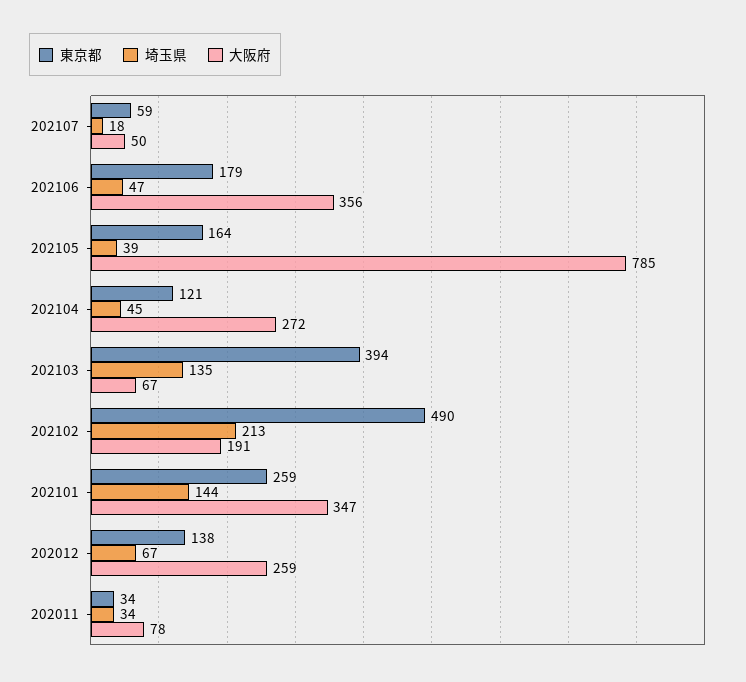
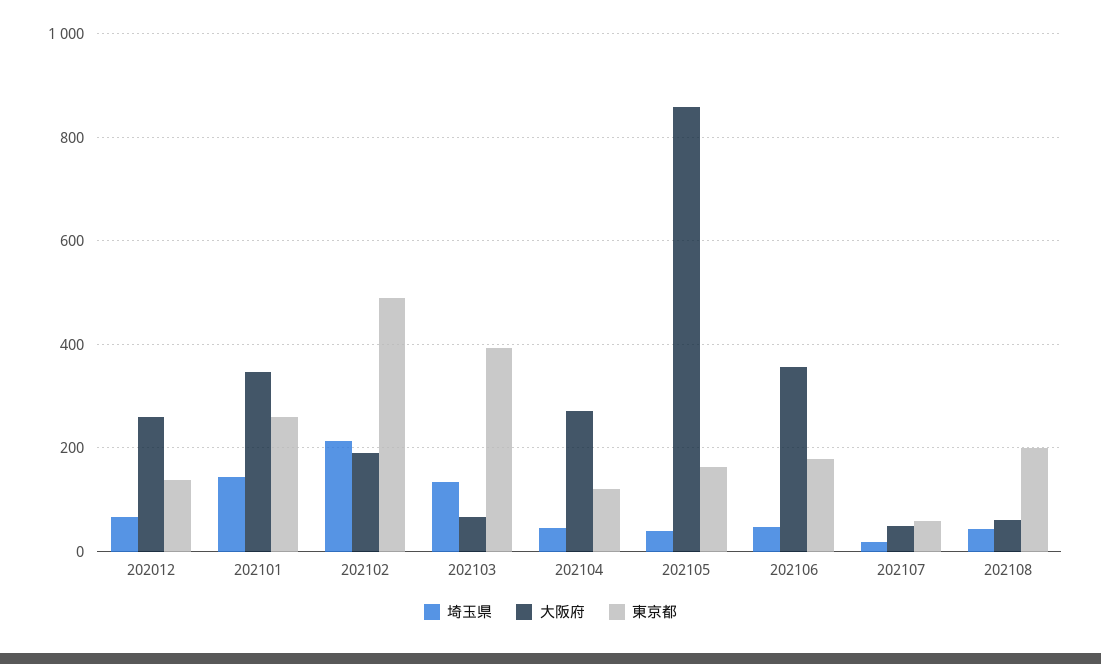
大阪府, 202105: 785 -> 860
東京都, 202011: 34 -> none
埼玉県, 202011: 34 -> none
大阪府, 202011: 78 -> none
埼玉県, 202108: none -> 40
大阪府, 202108: none -> 60
東京都, 202108: none -> 200

